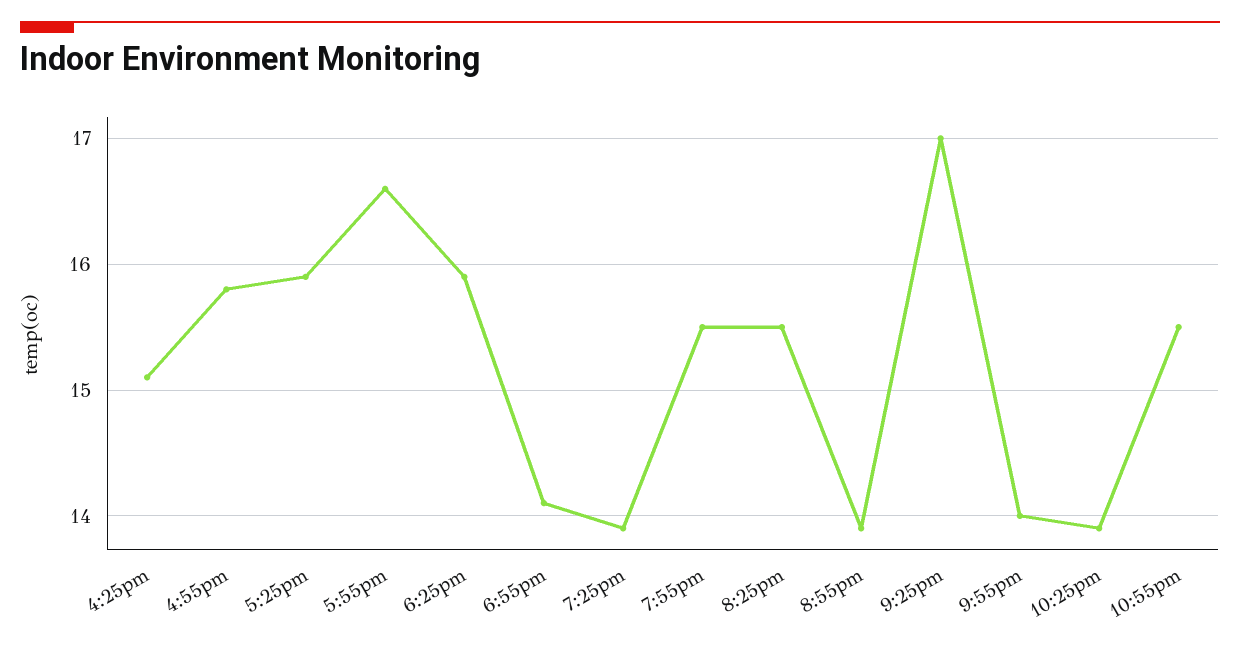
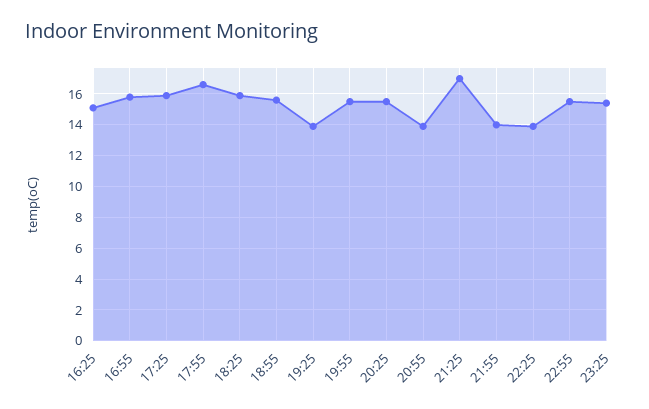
6:55pm: 14.1 -> 15.5
23:25: none -> 15.5

